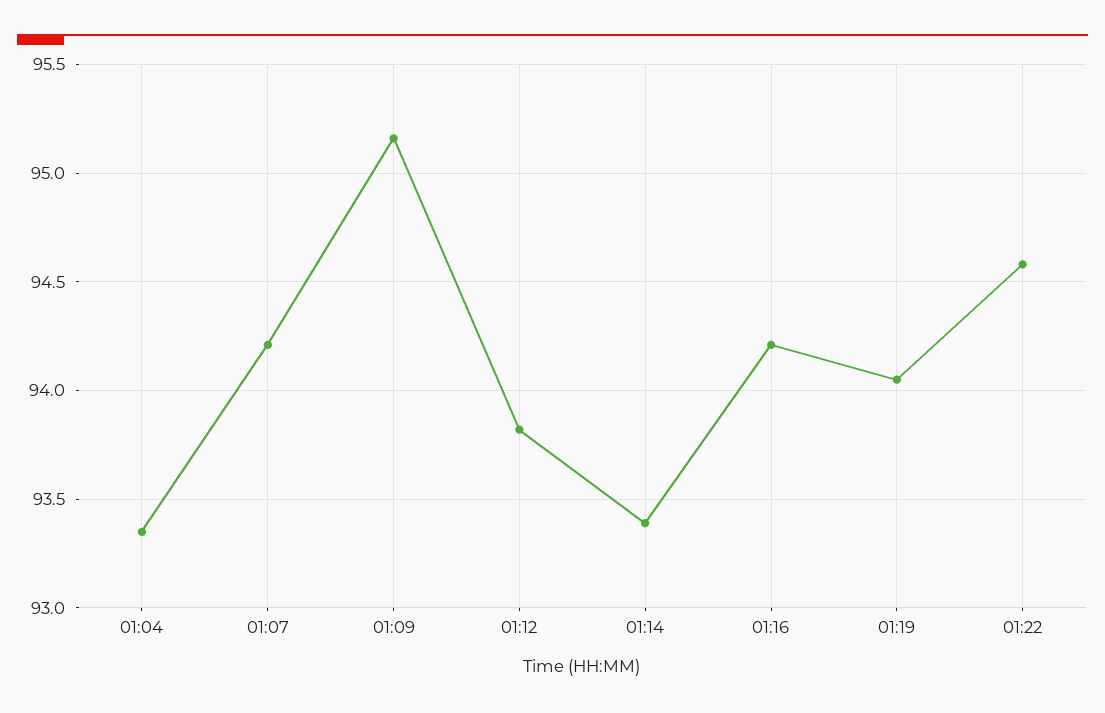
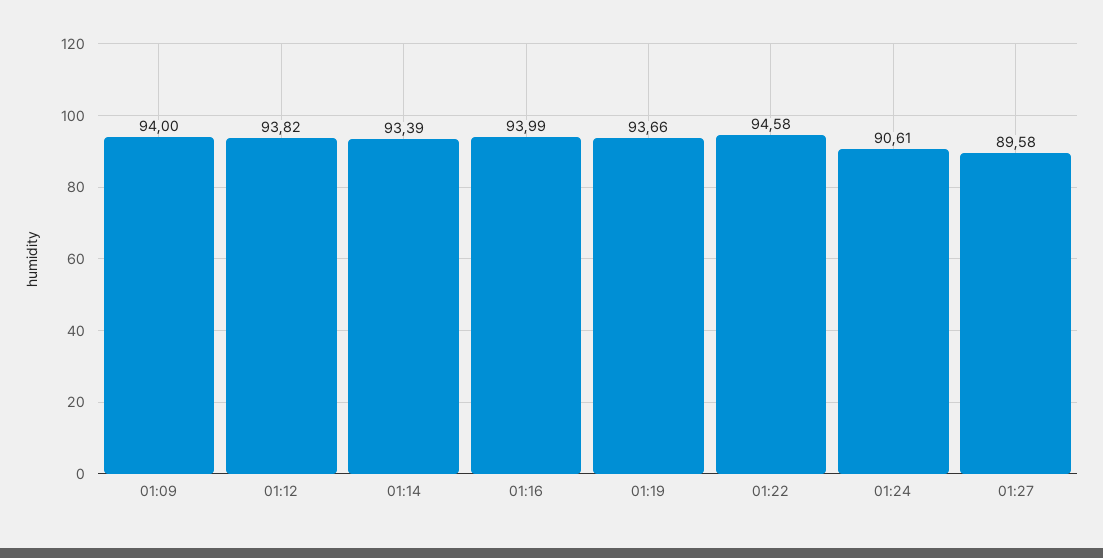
01:04: 93.35 -> none
01:07: 94.2 -> none
01:09: 95.15 -> 94
01:16: 94.2 -> 93.99
01:19: 94.05 -> 93.66
01:24: none -> 90.61
01:27: none -> 89.58

